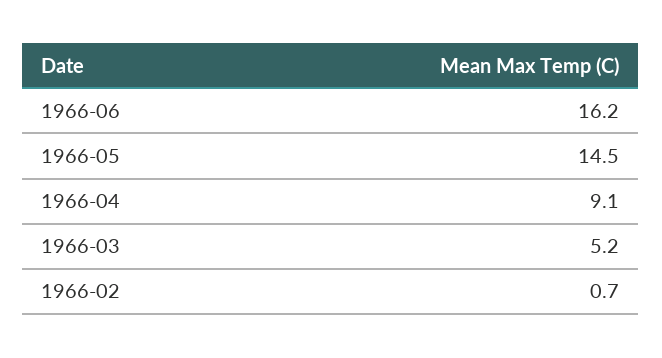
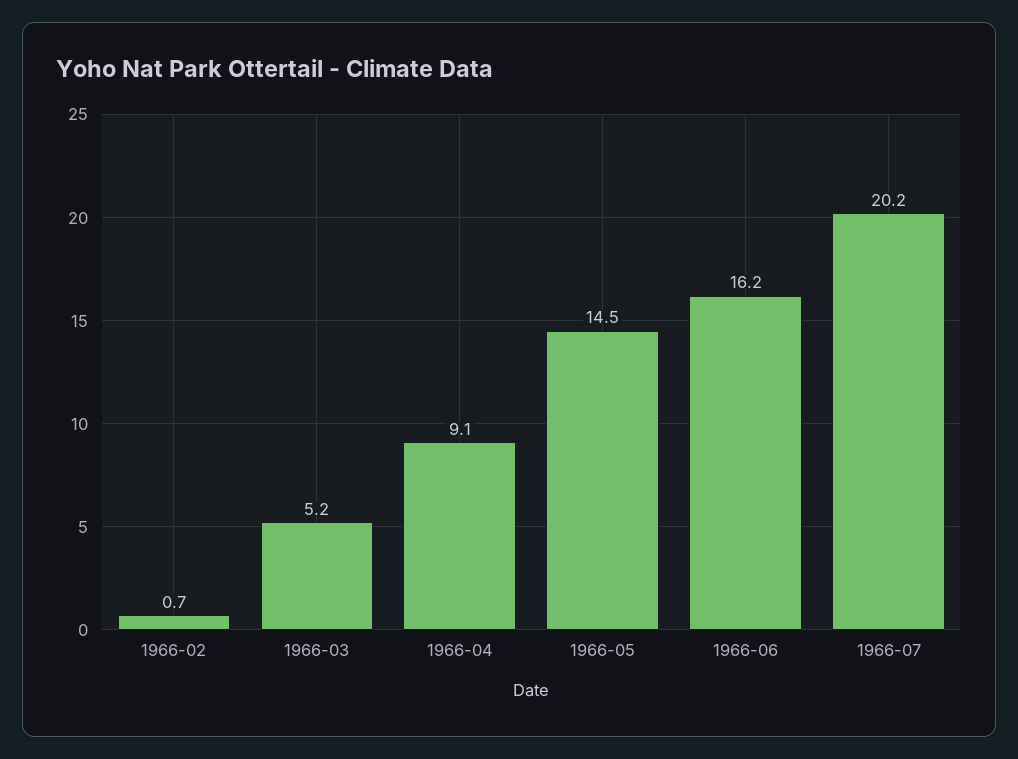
1966-07: none -> 20.2

